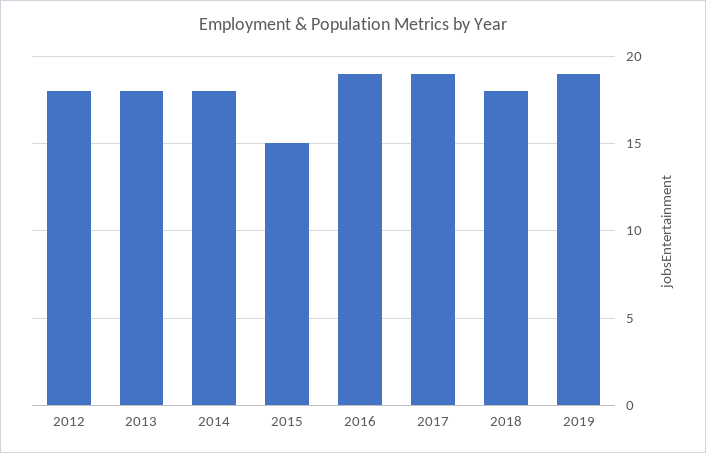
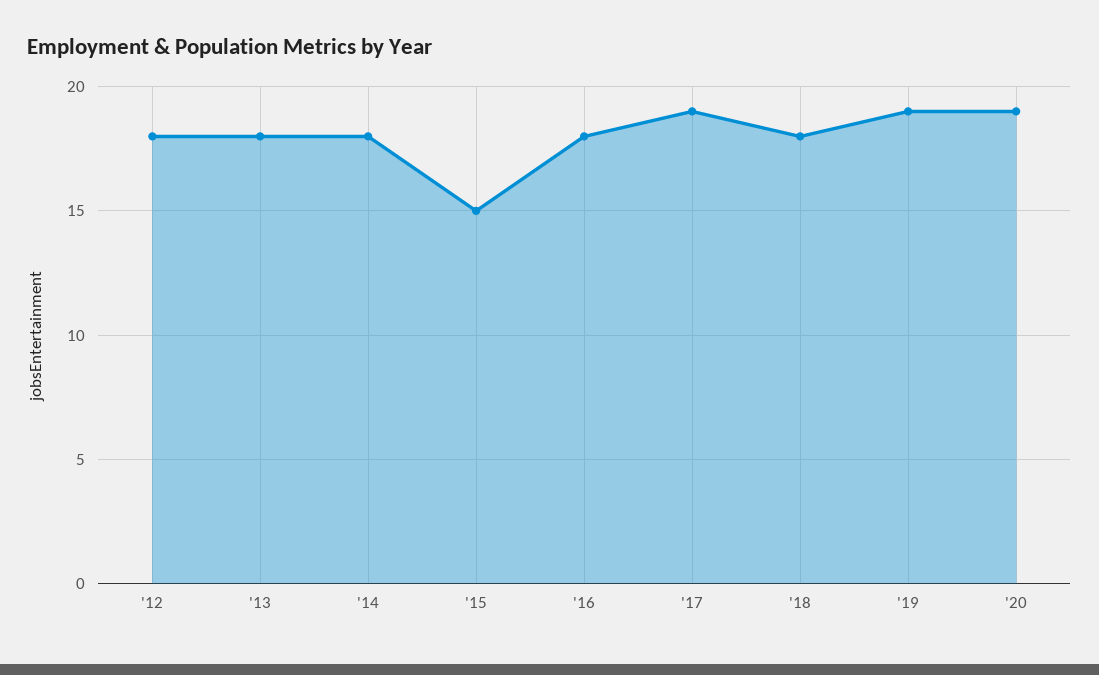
2016: 19 -> 18
'20: none -> 19

